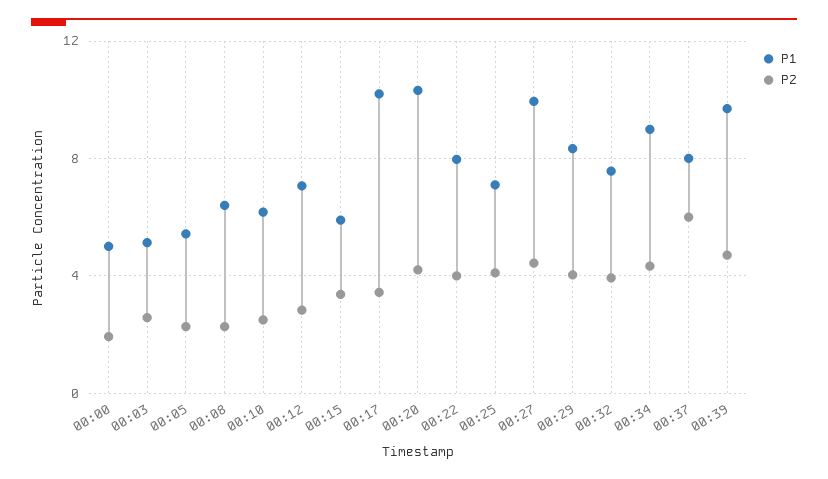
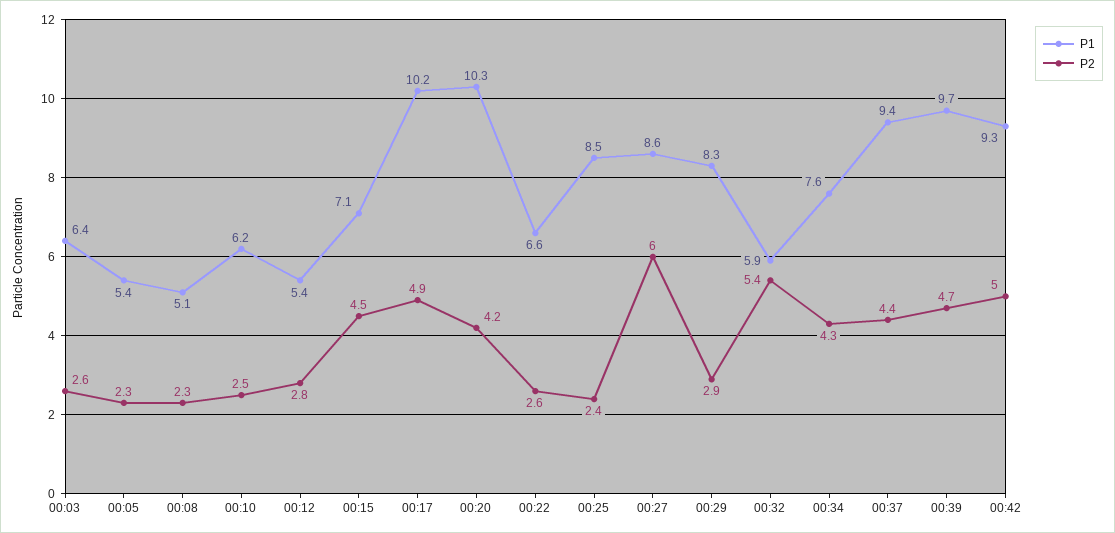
P1, 00:00: 5 -> none
P2, 00:00: 2 -> none
P1, 00:03: 5 -> 6.4
P1, 00:08: 6.5 -> 5.1
P1, 00:12: 7 -> 5.4
P1, 00:15: 6 -> 7.1
P2, 00:15: 3.5 -> 4.5
P2, 00:17: 3.5 -> 4.9
P1, 00:22: 8 -> 6.6
P2, 00:22: 4 -> 2.6
P1, 00:25: 7 -> 8.5
P2, 00:25: 4 -> 2.4
P1, 00:27: 10 -> 8.6
P2, 00:27: 4.5 -> 6
P2, 00:29: 4 -> 2.9
P1, 00:32: 7.5 -> 5.9
P2, 00:32: 4 -> 5.4
P1, 00:34: 9 -> 7.6
P1, 00:37: 8 -> 9.4
P2, 00:37: 6 -> 4.4
P1, 00:42: none -> 9.3
P2, 00:42: none -> 5

